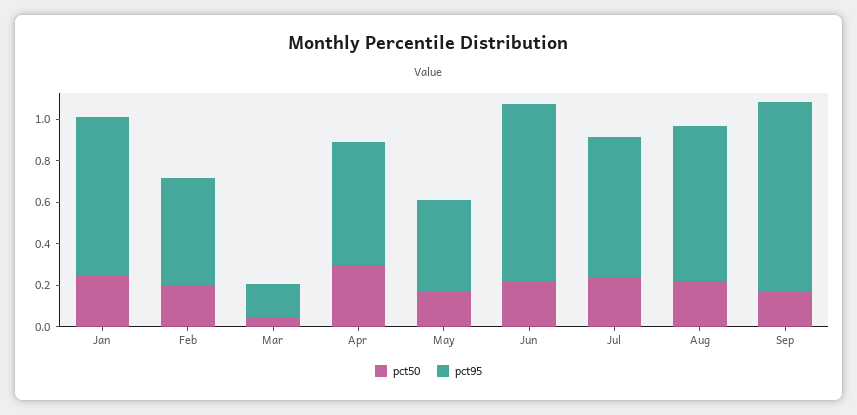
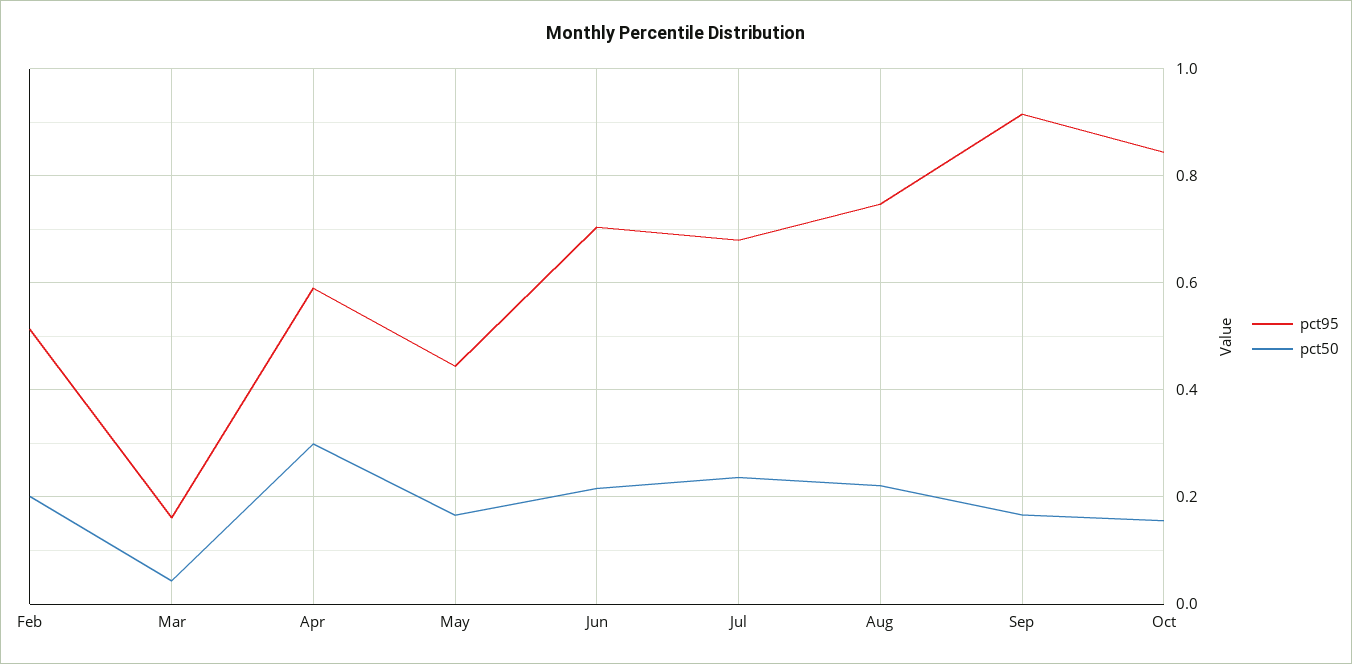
pct50, Jan: 0.25 -> none
pct95, Jan: 0.75 -> none
pct95, Jun: 0.85 -> 0.7
pct95, Oct: none -> 0.84
pct50, Oct: none -> 0.16

